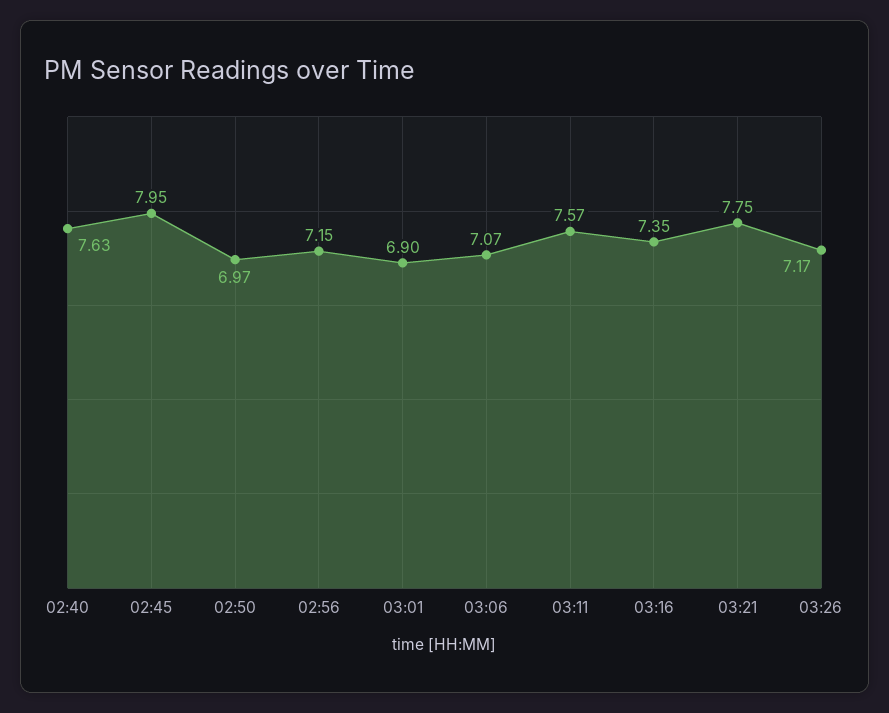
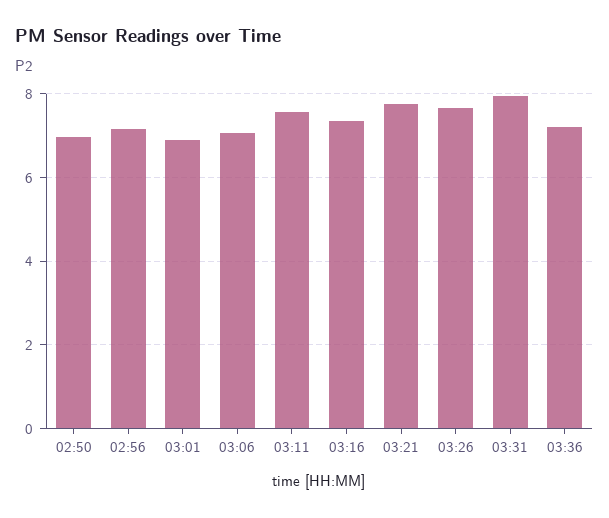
02:40: 7.63 -> none
02:45: 7.95 -> none
03:26: 7.17 -> 7.6
03:31: none -> 8
03:36: none -> 7.2

